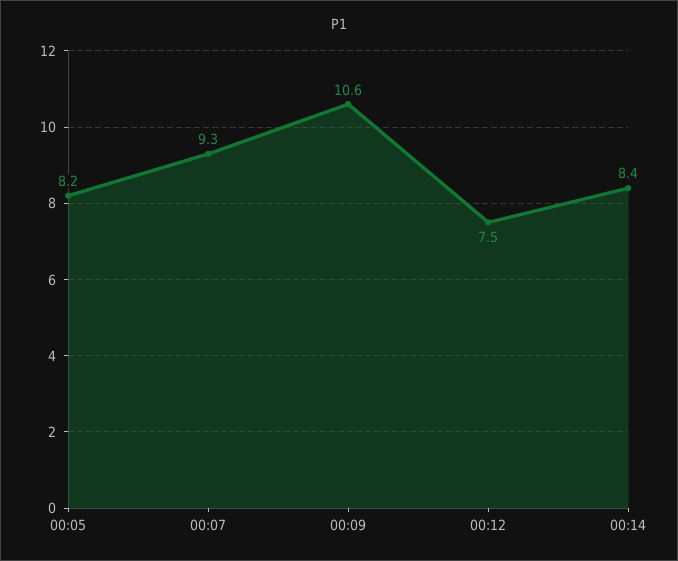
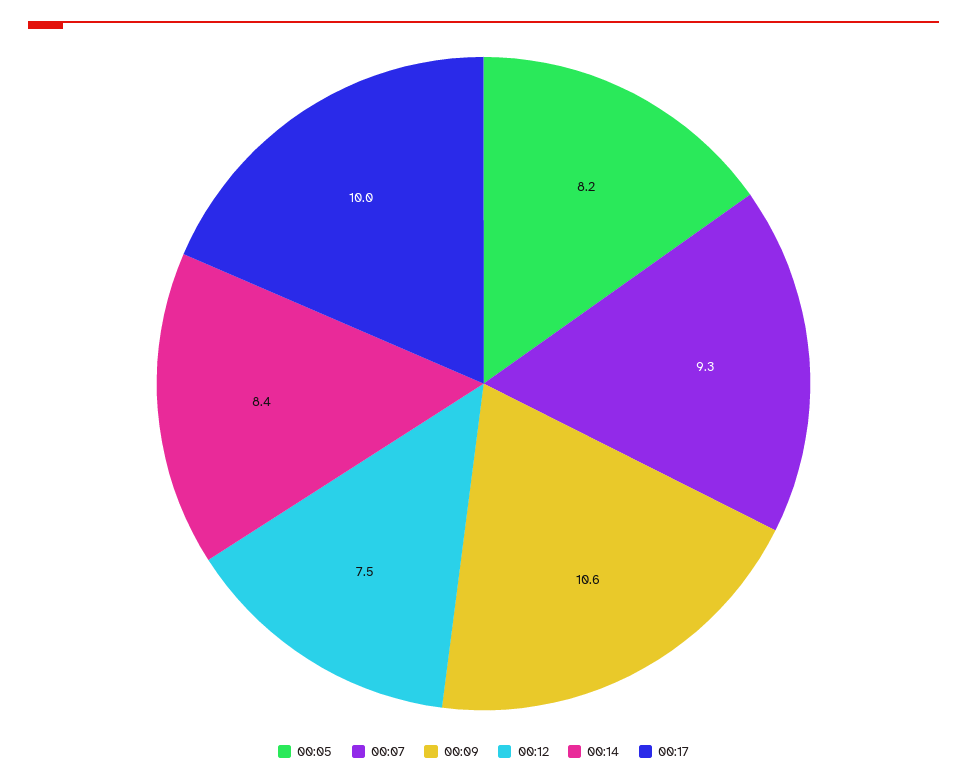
00:17: none -> 10

